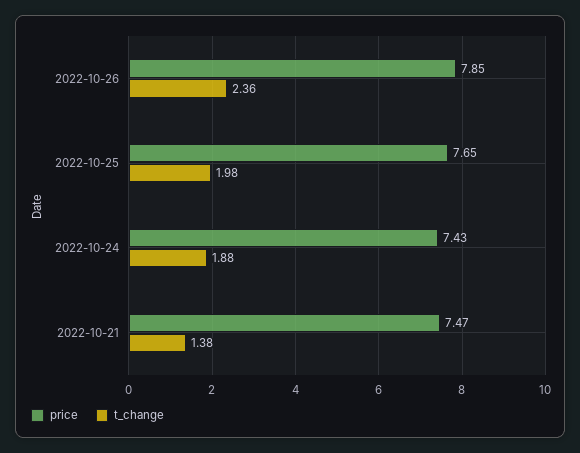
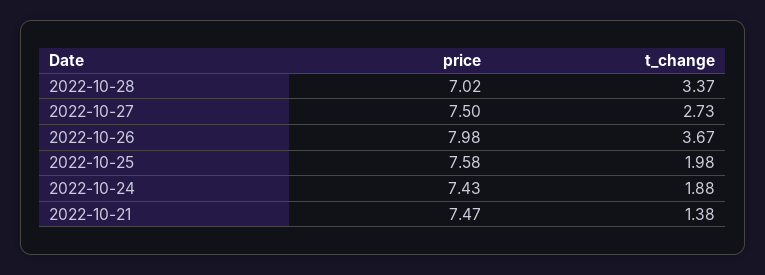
price, 2022-10-26: 7.85 -> 7.98
t_change, 2022-10-26: 2.36 -> 3.67
price, 2022-10-25: 7.65 -> 7.58
price, 2022-10-28: none -> 7.02
t_change, 2022-10-28: none -> 3.37
price, 2022-10-27: none -> 7.5
t_change, 2022-10-27: none -> 2.73

